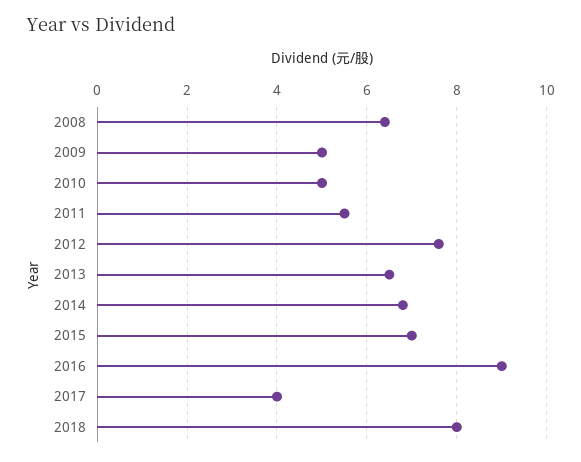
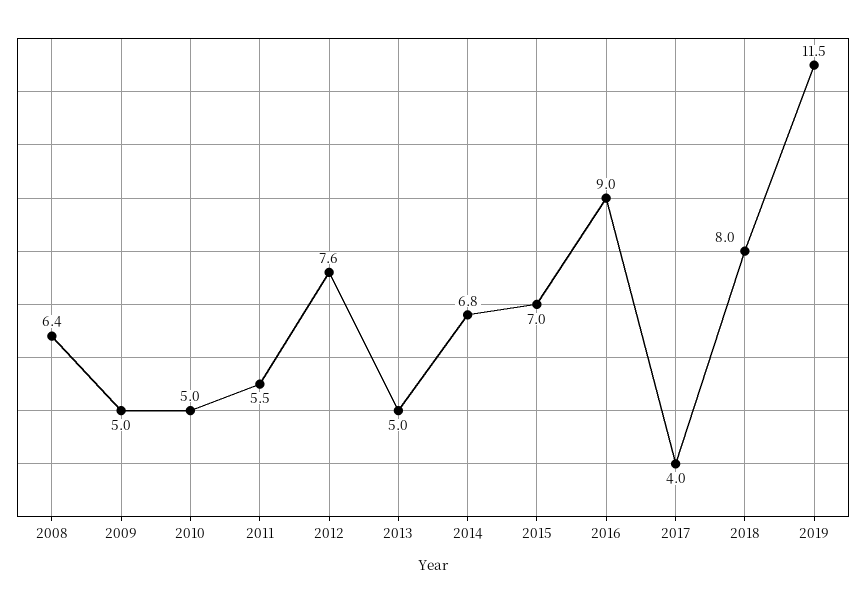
2013: 6.5 -> 5
2019: none -> 11.5

